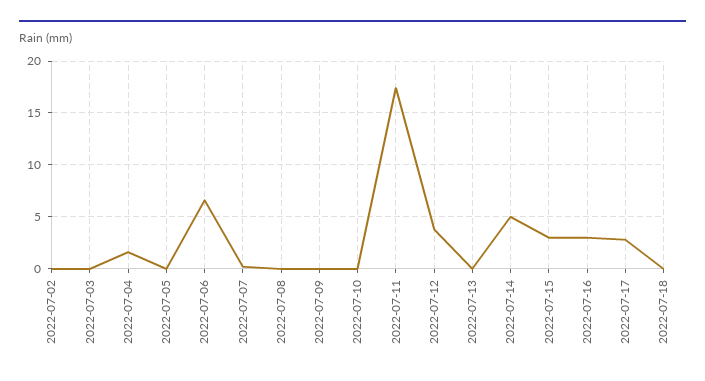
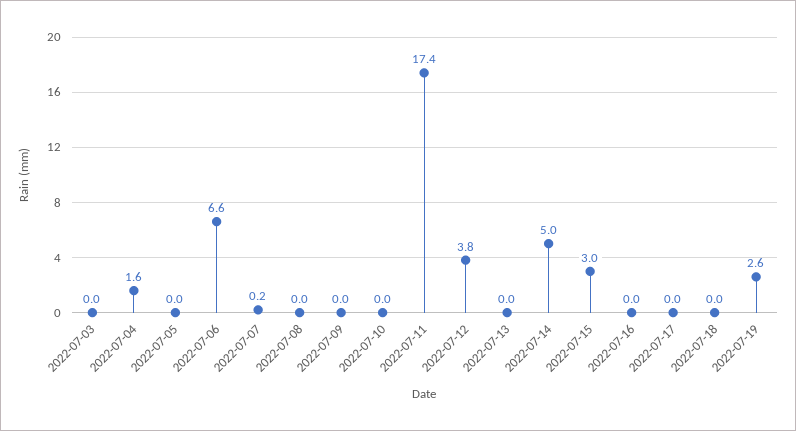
2022-07-02: 0 -> none
2022-07-16: 3 -> 0
2022-07-17: 3 -> 0
2022-07-19: none -> 2.6

